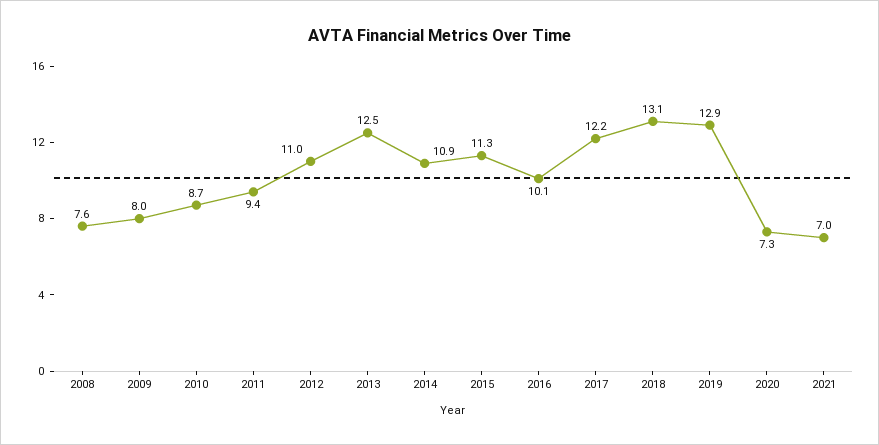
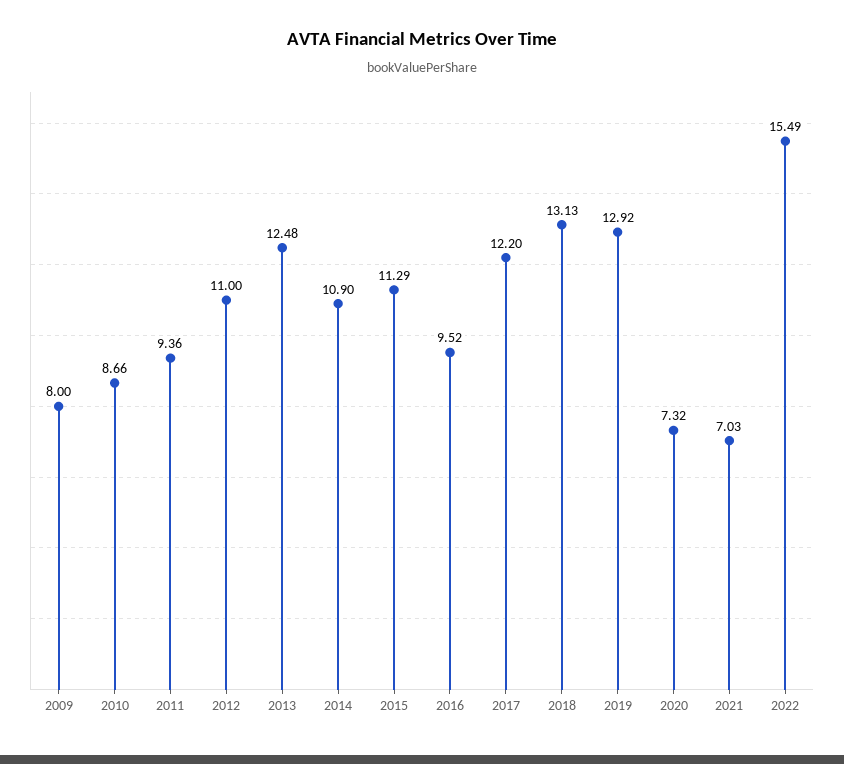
2008: 7.6 -> none
2016: 10.1 -> 9.52
2022: none -> 15.49

